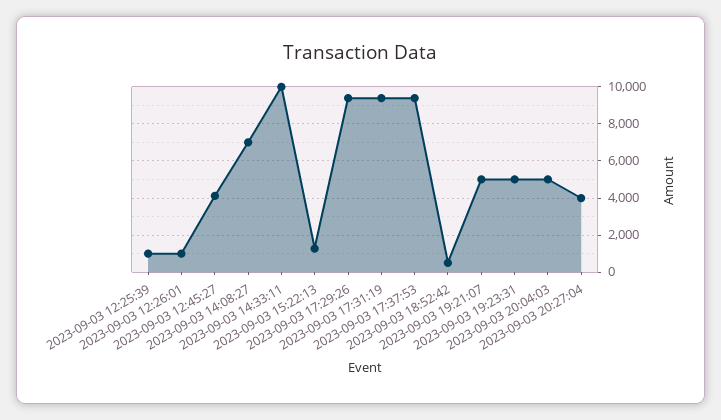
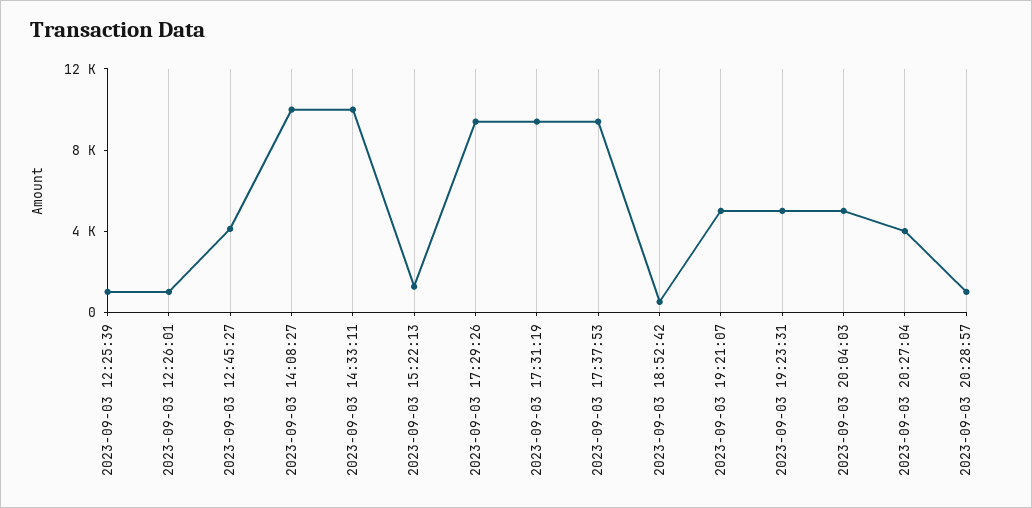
2023-09-03 14:08:27: 7000 -> 10000
2023-09-03 20:28:57: none -> 1000

